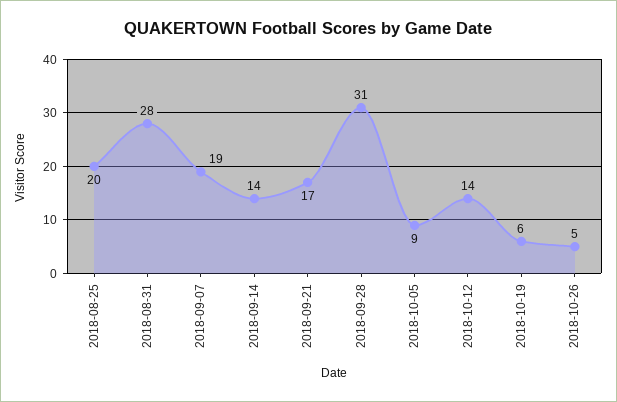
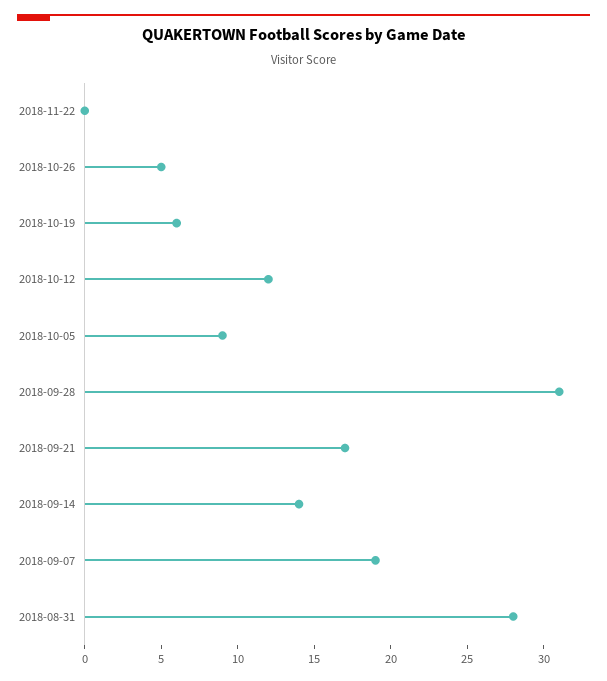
2018-08-25: 20 -> none
2018-10-12: 14 -> 12
2018-11-22: none -> 0

